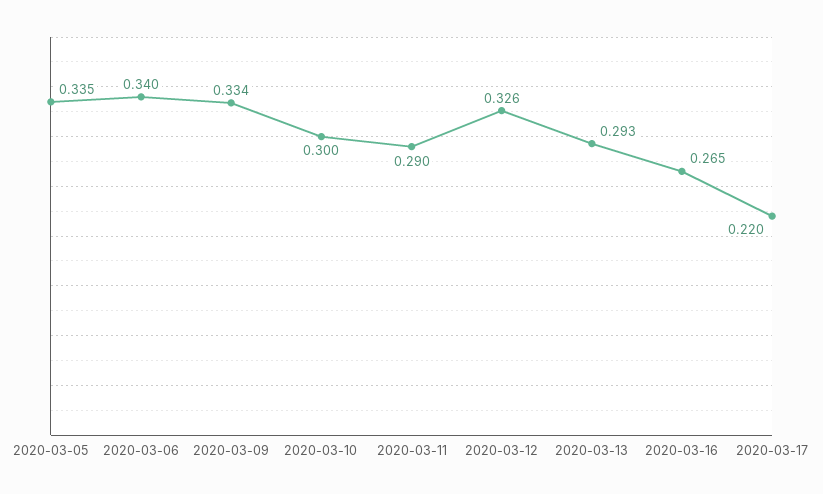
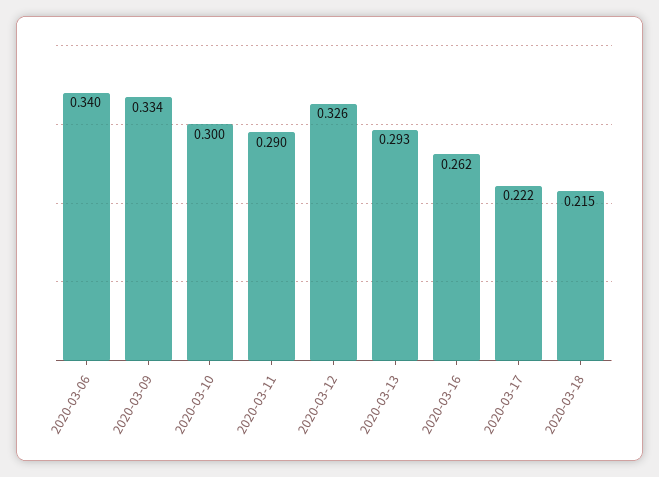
2020-03-05: 0.335 -> none
2020-03-16: 0.265 -> 0.262
2020-03-17: 0.22 -> 0.222
2020-03-18: none -> 0.215

